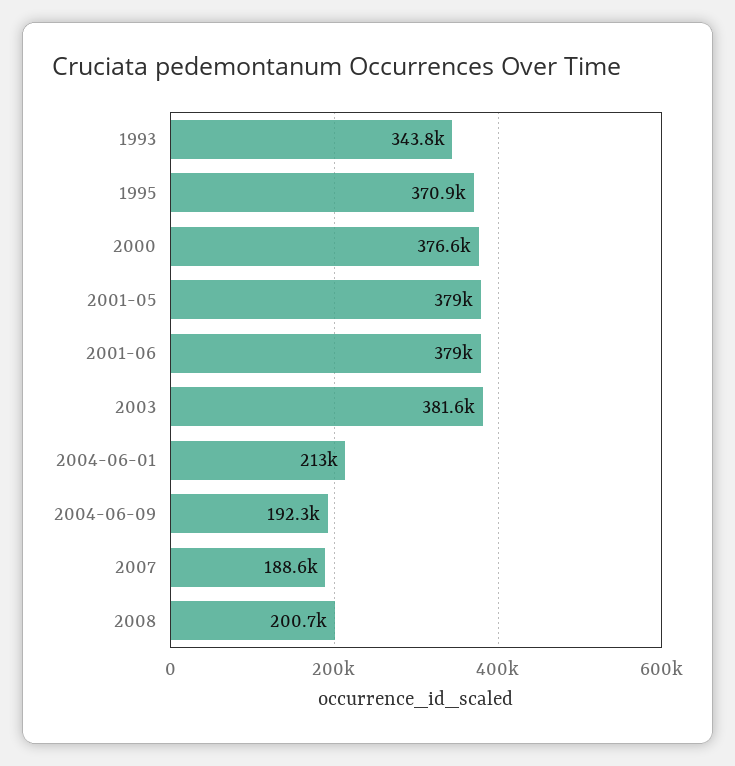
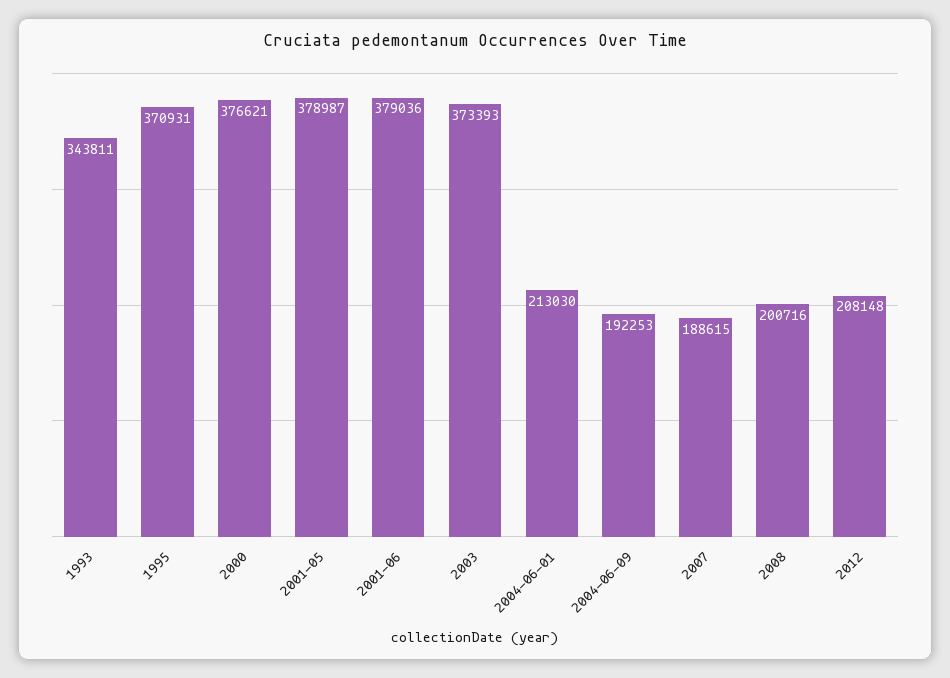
2003: 381600 -> 373393
2012: none -> 208148

